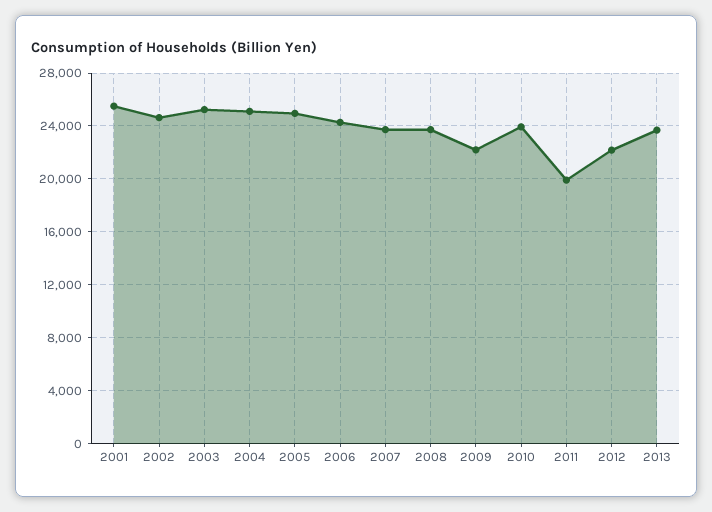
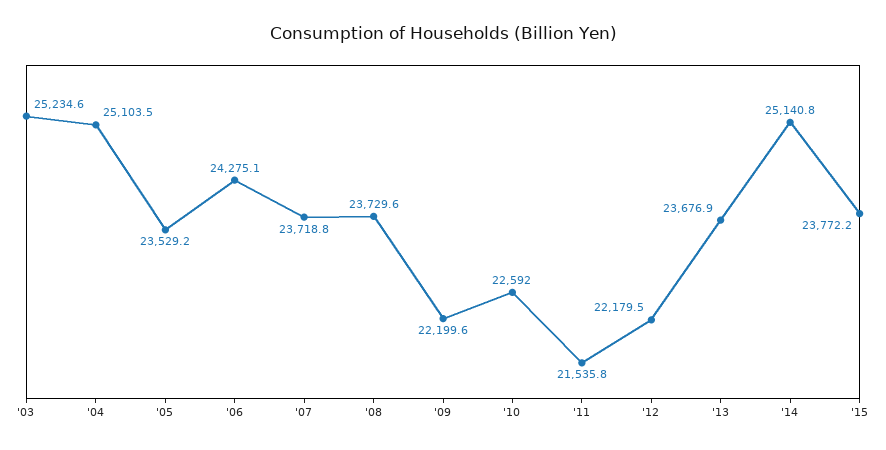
2001: 25500 -> none
2002: 24500 -> none
2005: 25000 -> 23529.2
2010: 24000 -> 22592
2011: 20000 -> 21535.8
'14: none -> 25140.8
'15: none -> 23772.2

